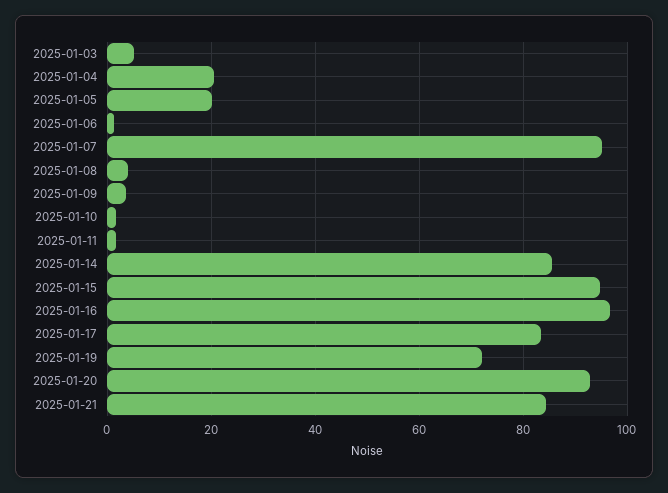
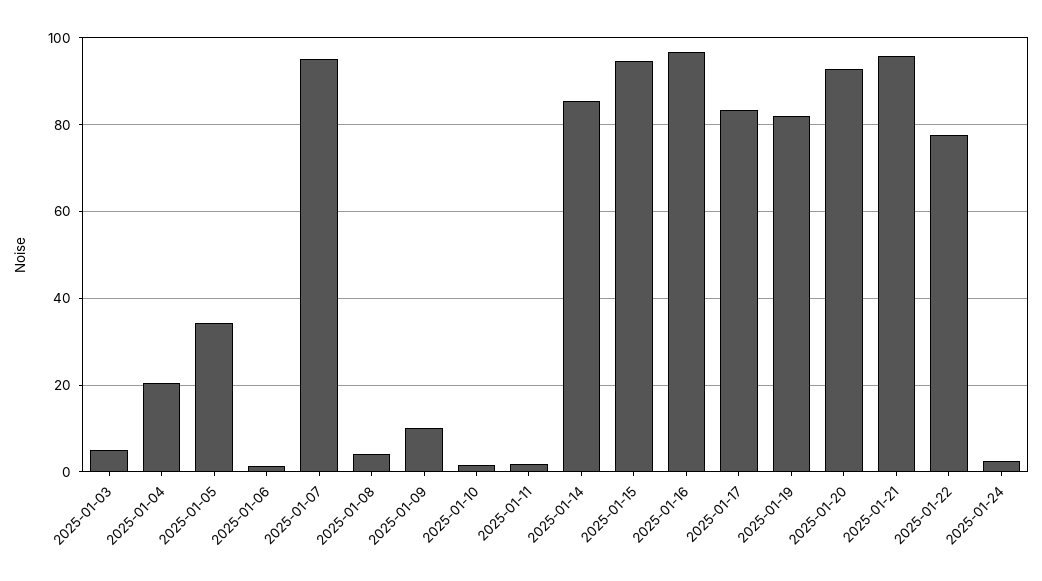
2025-01-05: 20 -> 34
2025-01-09: 4 -> 10
2025-01-19: 72 -> 82
2025-01-21: 84 -> 96
2025-01-22: none -> 78
2025-01-24: none -> 2

